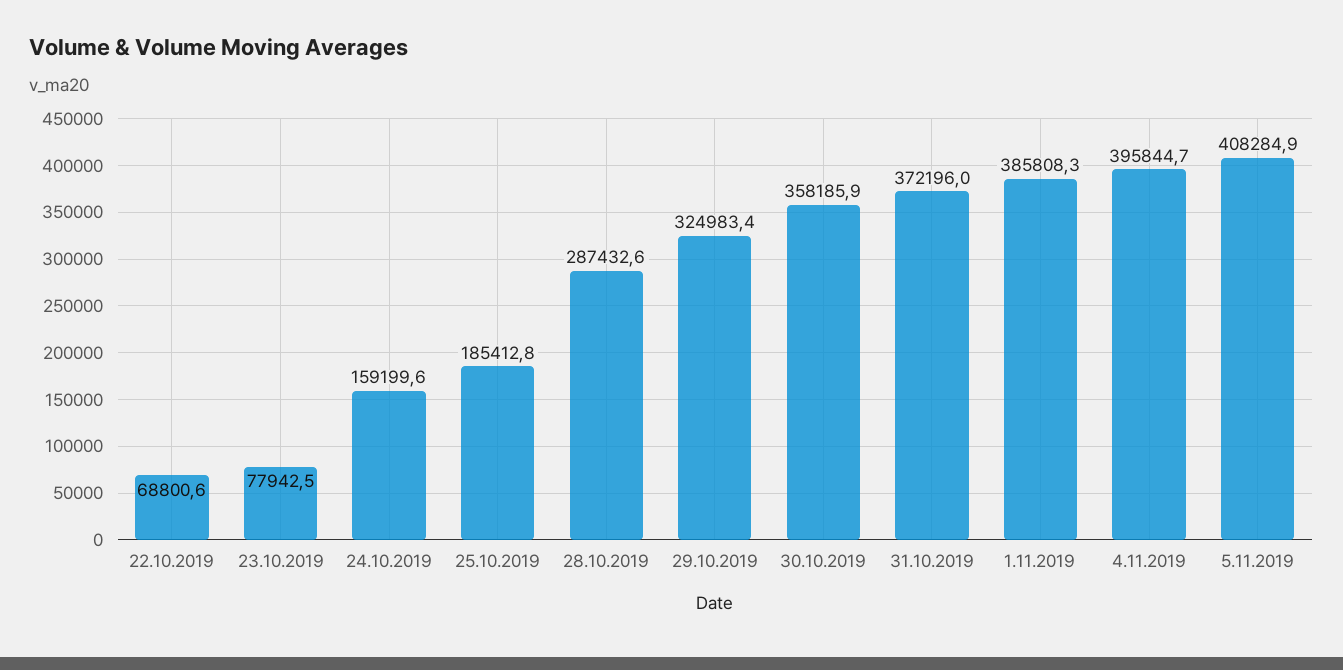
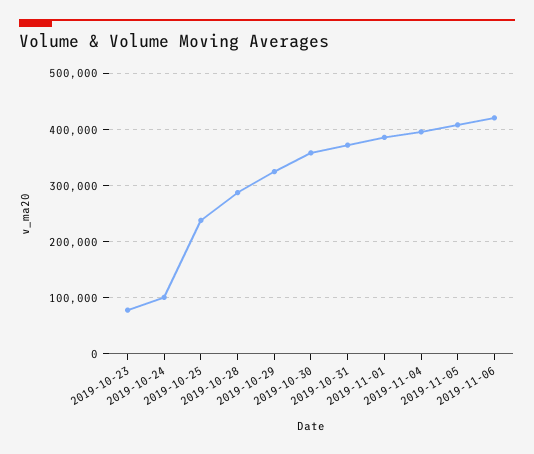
22.10.2019: 68800.6 -> none
24.10.2019: 159199.6 -> 100000
25.10.2019: 185412.8 -> 240000
2019-11-06: none -> 420000

